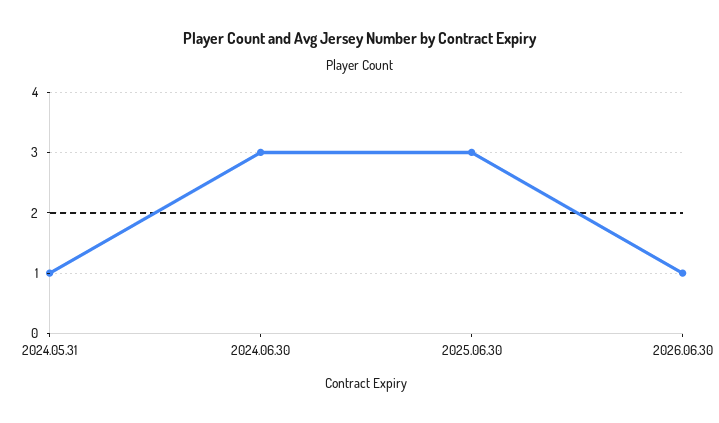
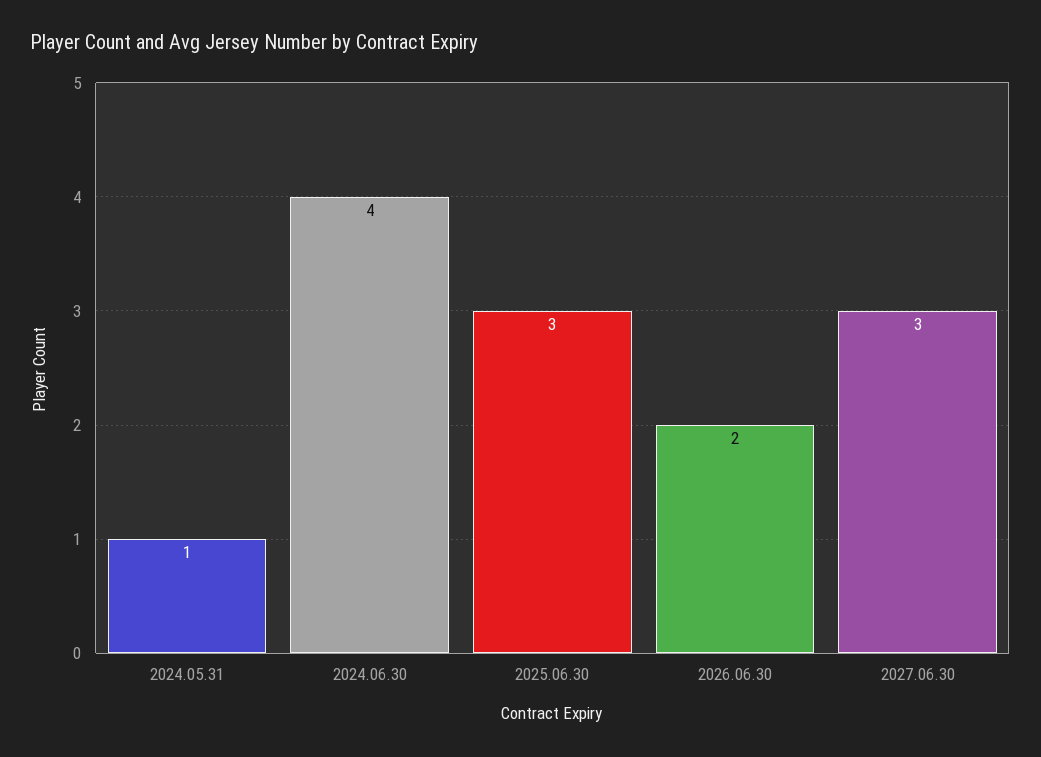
2024.06.30: 3 -> 4
2026.06.30: 1 -> 2
2027.06.30: none -> 3

